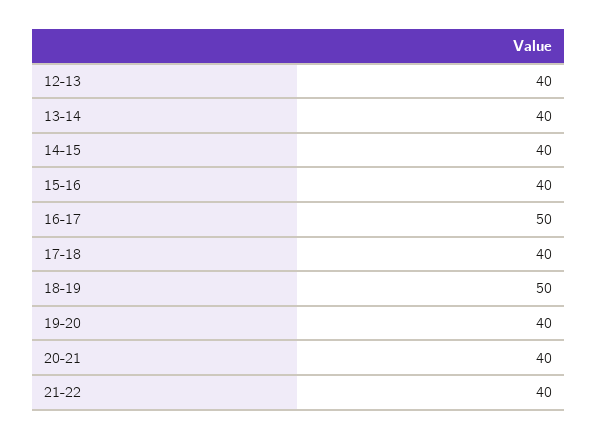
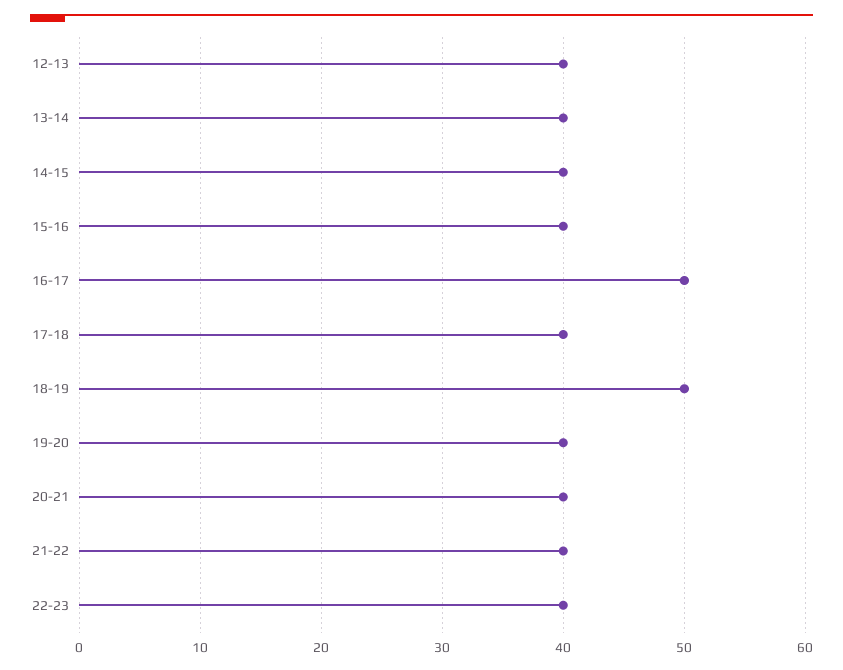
22-23: none -> 40

